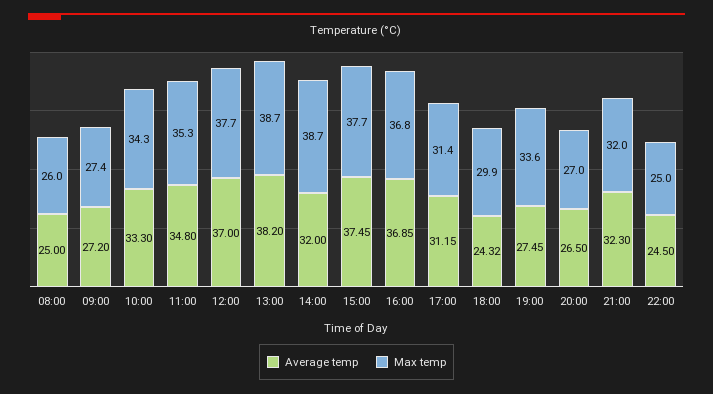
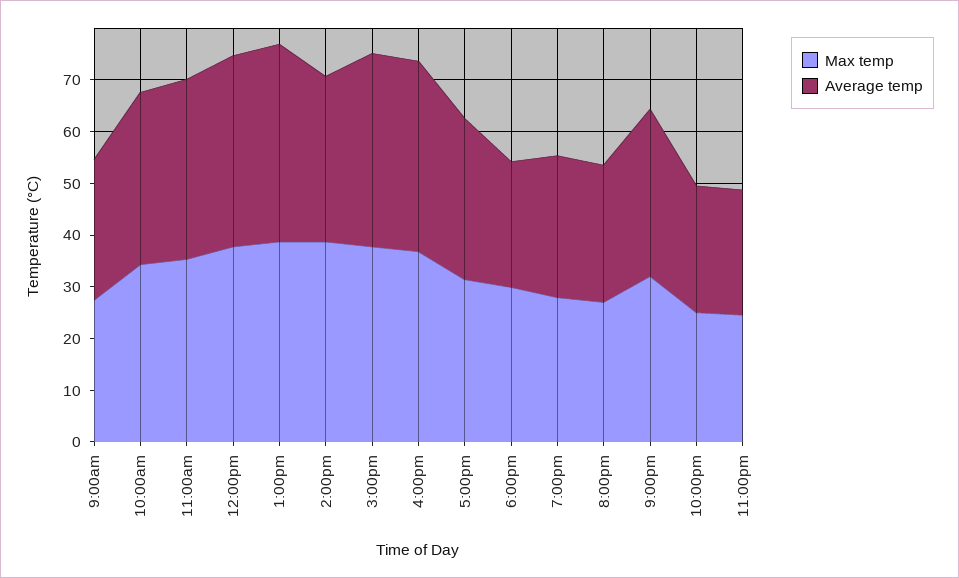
Average temp, 08:00: 25 -> none
Max temp, 08:00: 26 -> none
Max temp, 19:00: 33.6 -> 28
Max temp, 11:00pm: none -> 24
Average temp, 11:00pm: none -> 24

